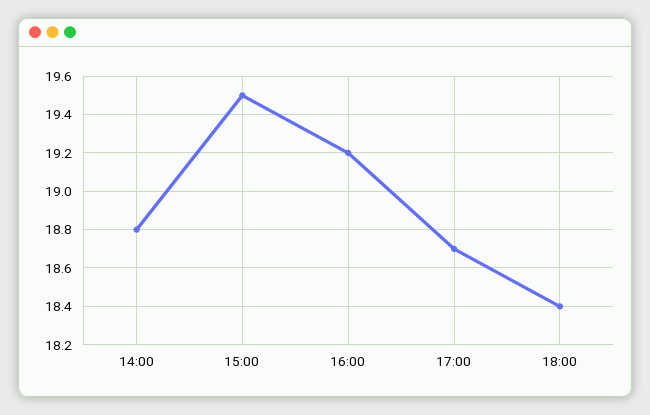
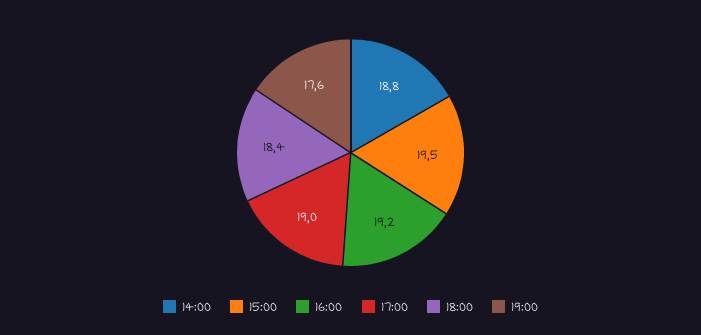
17:00: 18.7 -> 19
19:00: none -> 17.6

